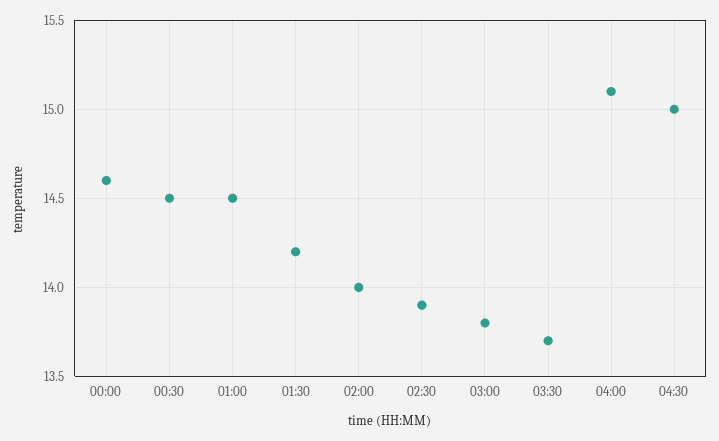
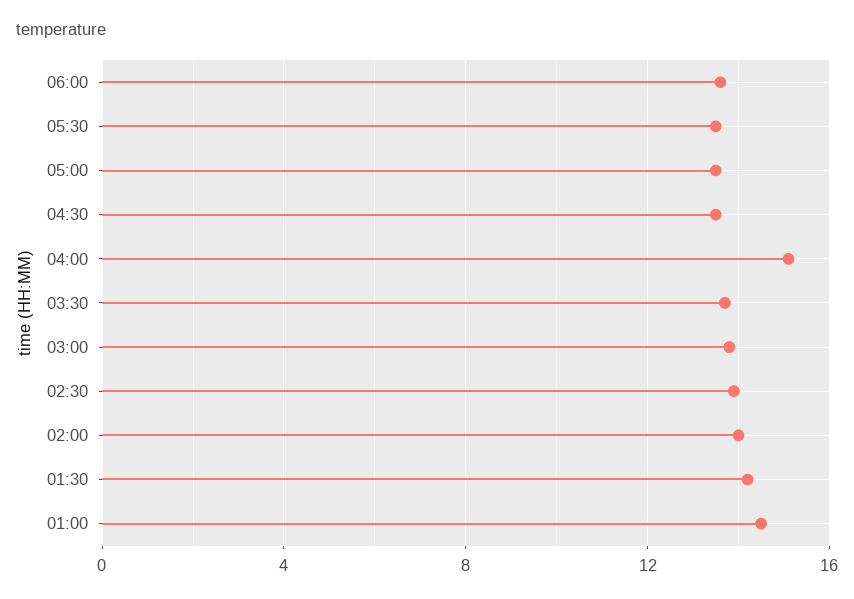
00:00: 14.6 -> none
00:30: 14.5 -> none
04:30: 15 -> 13.5
06:00: none -> 13.5
05:30: none -> 13.5
05:00: none -> 13.5

